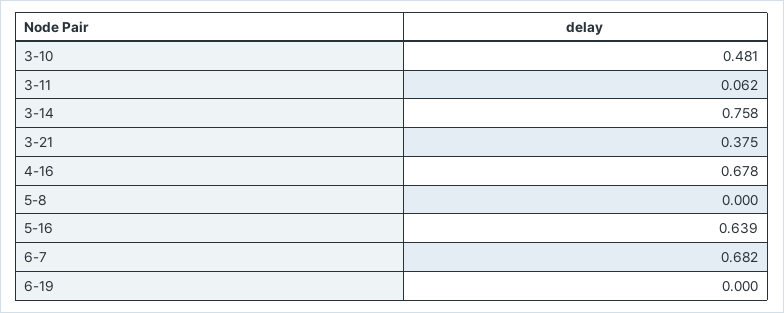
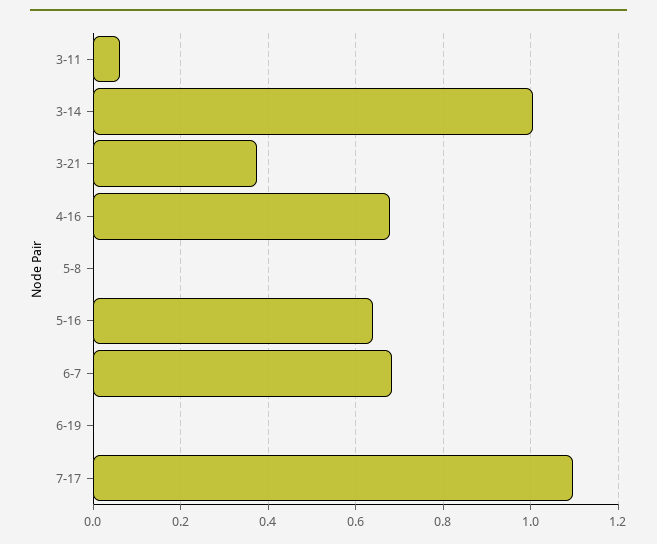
3-10: 0.481 -> none
3-14: 0.758 -> 1
7-17: none -> 1.1

